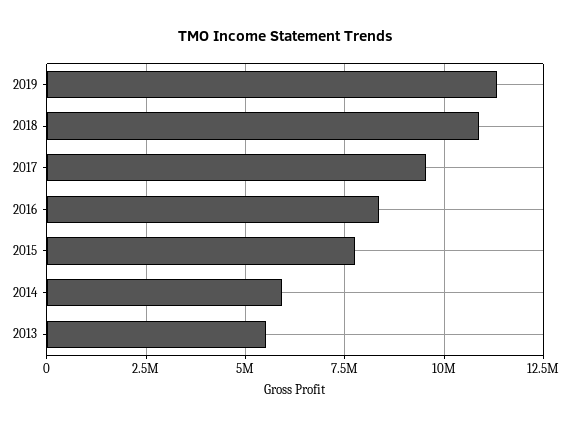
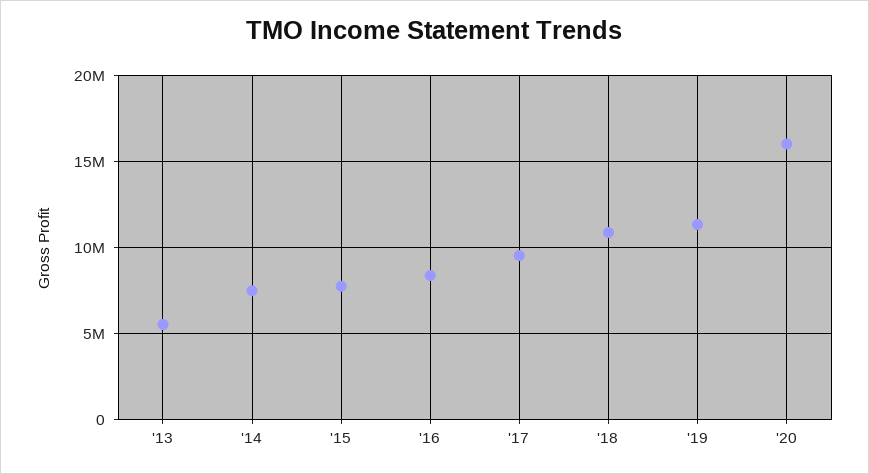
2014: 6000000 -> 7500000
'20: none -> 16000000

